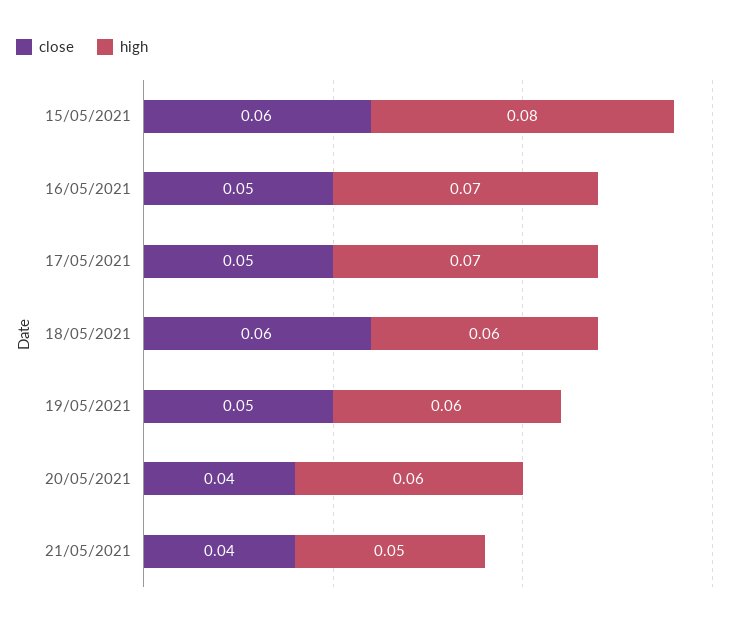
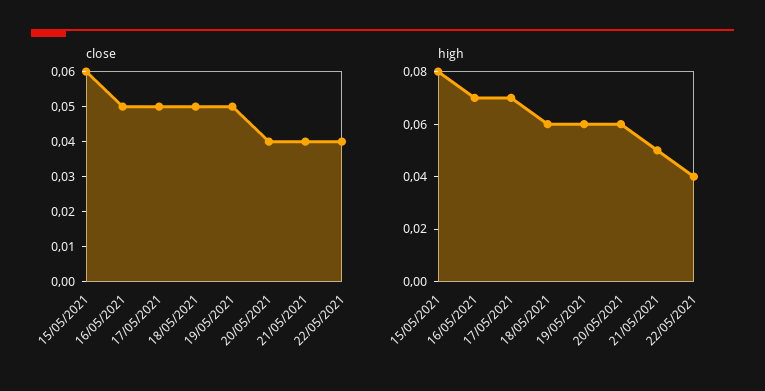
close, 18/05/2021: 0.06 -> 0.05
close, 22/05/2021: none -> 0.04
high, 22/05/2021: none -> 0.04

